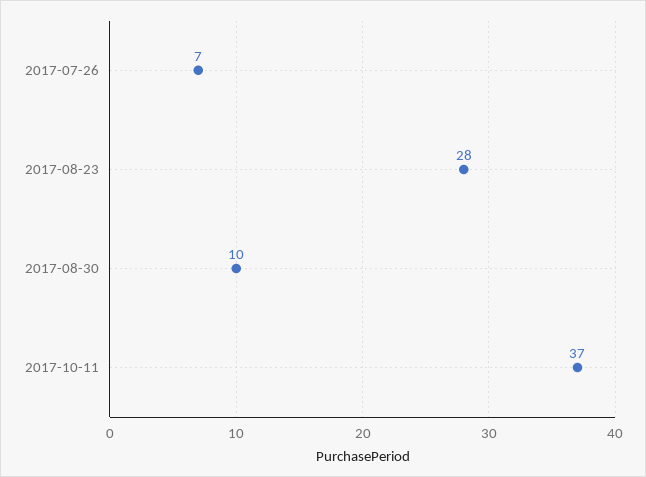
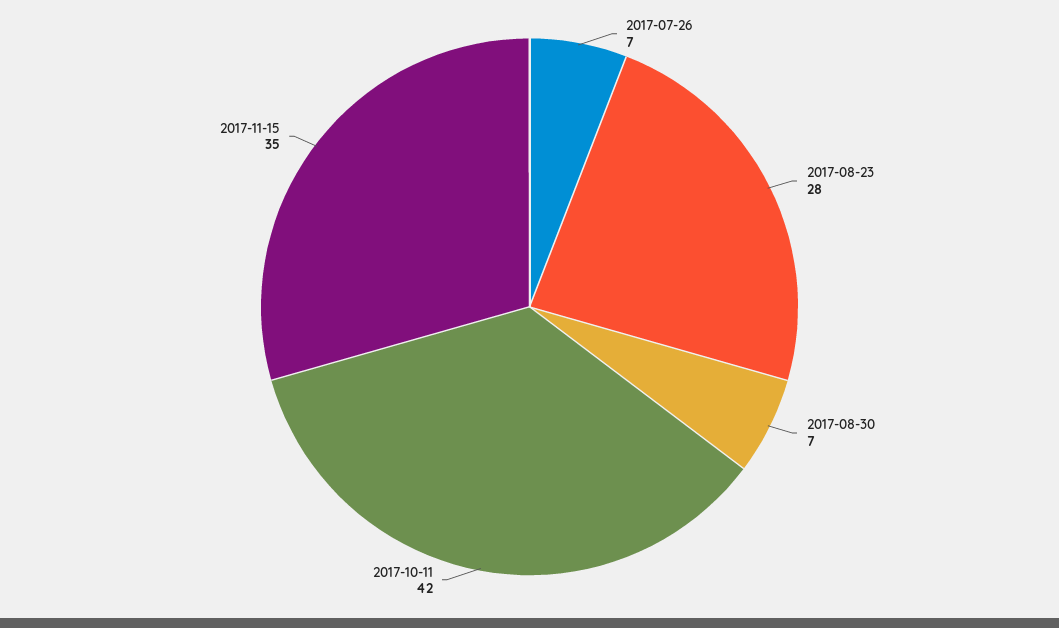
2017-08-30: 10 -> 7
2017-10-11: 37 -> 42
2017-11-15: none -> 35

